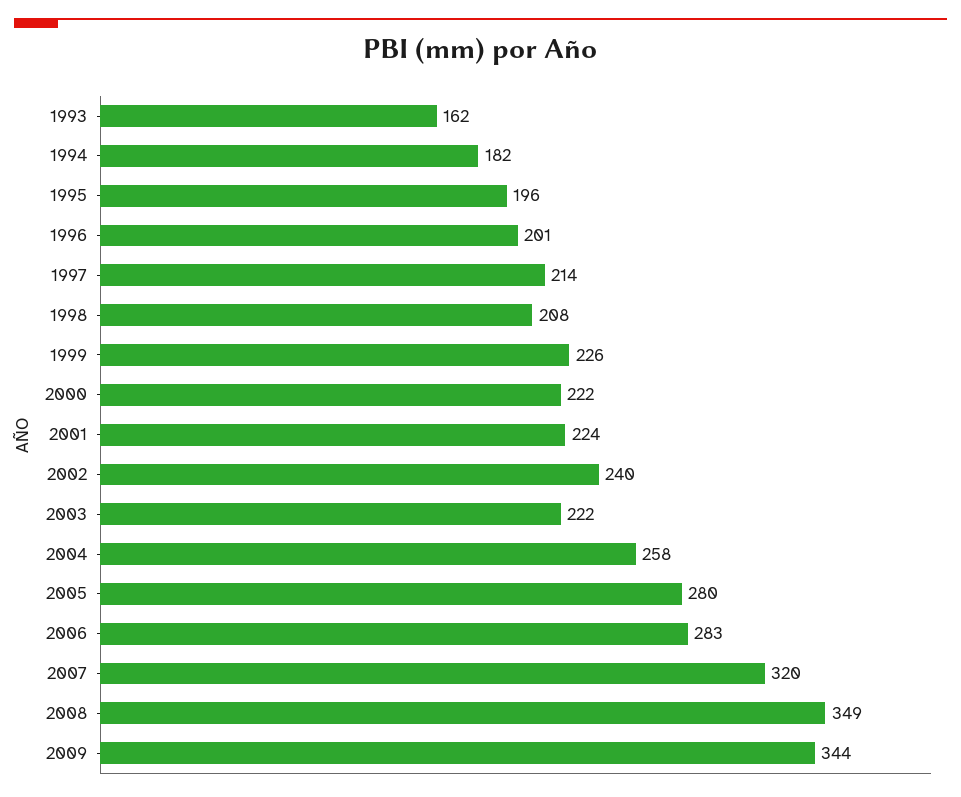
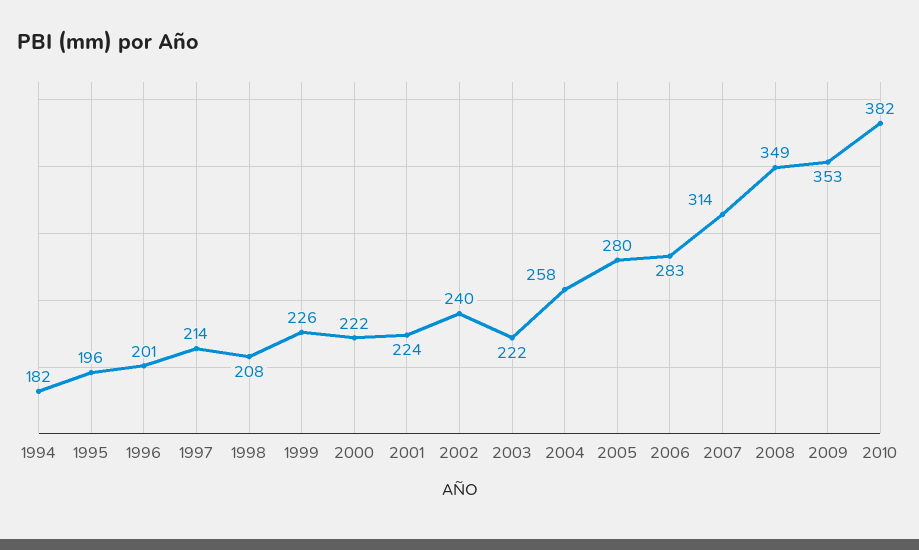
1993: 162 -> none
2007: 320 -> 314
2009: 344 -> 353
2010: none -> 382

